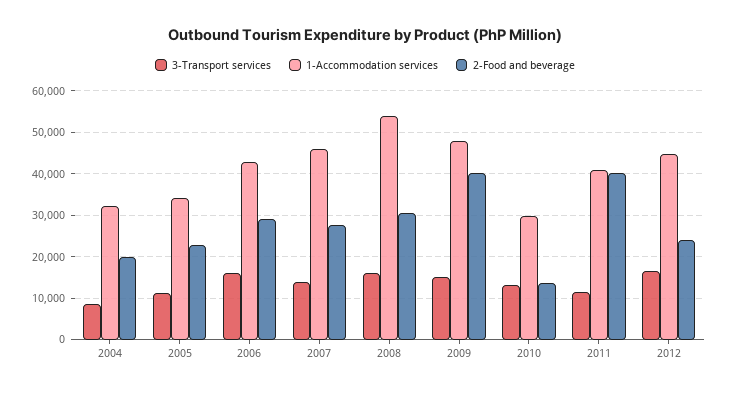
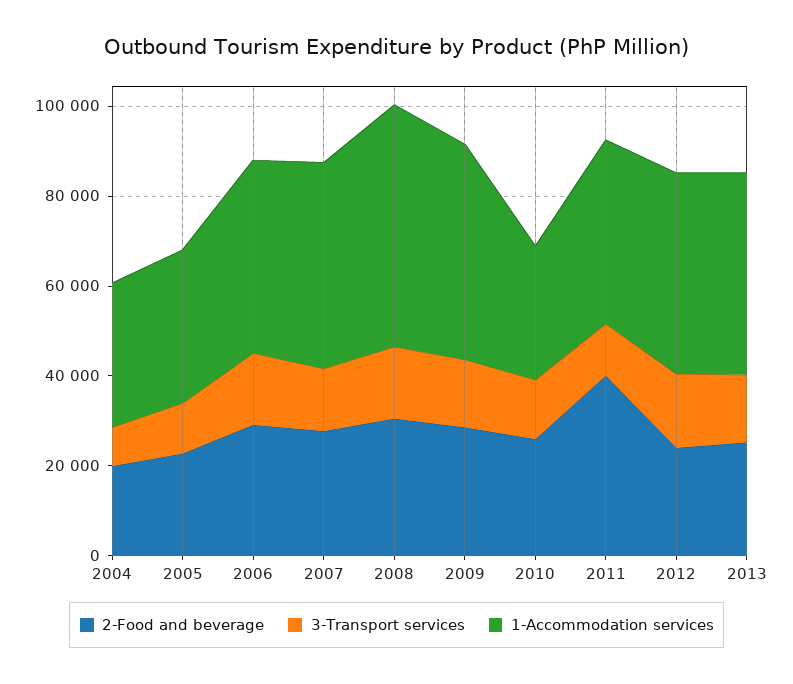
2-Food and beverage, 2009: 40000 -> 30000
2-Food and beverage, 2010: 14000 -> 25000
2-Food and beverage, 2013: none -> 25000
3-Transport services, 2013: none -> 15000
1-Accommodation services, 2013: none -> 45000

